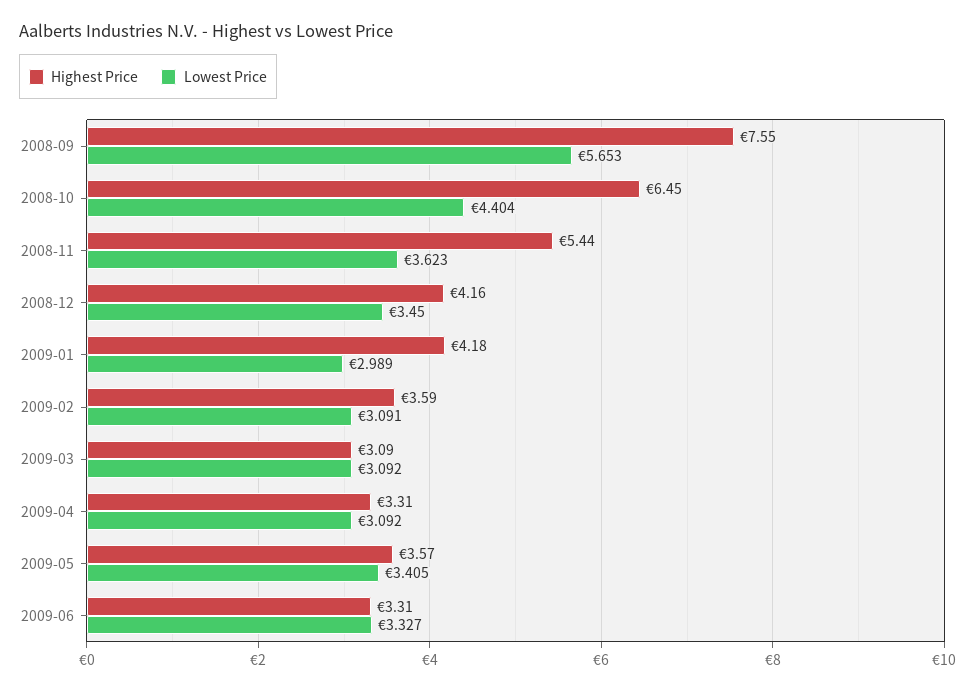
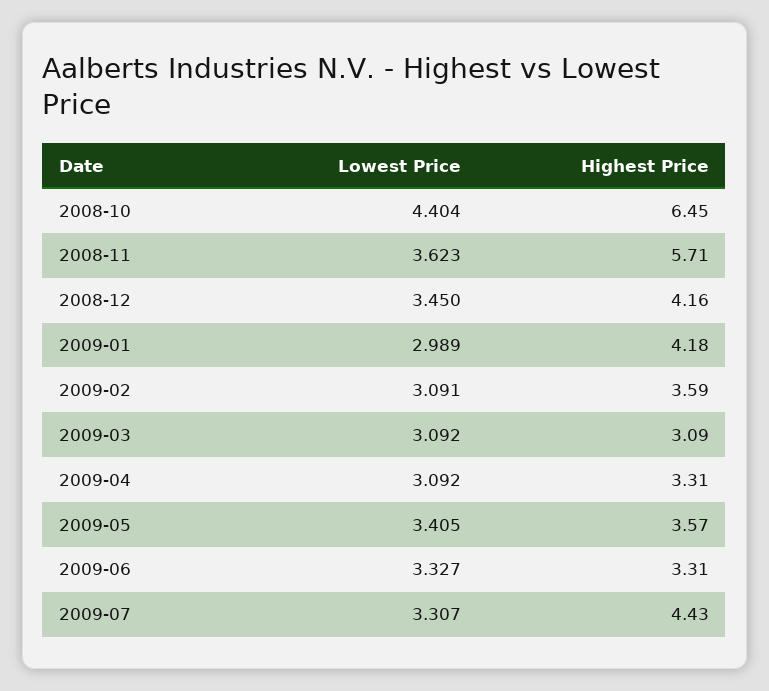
Highest Price, 2008-09: 7.55 -> none
Lowest Price, 2008-09: 5.653 -> none
Highest Price, 2008-11: 5.44 -> 5.71
Lowest Price, 2009-07: none -> 3.307
Highest Price, 2009-07: none -> 4.43

